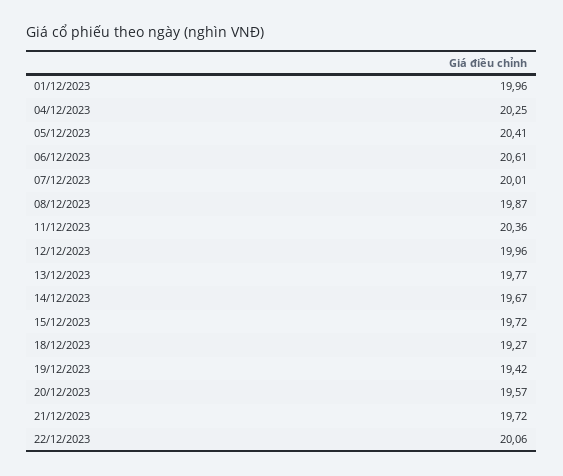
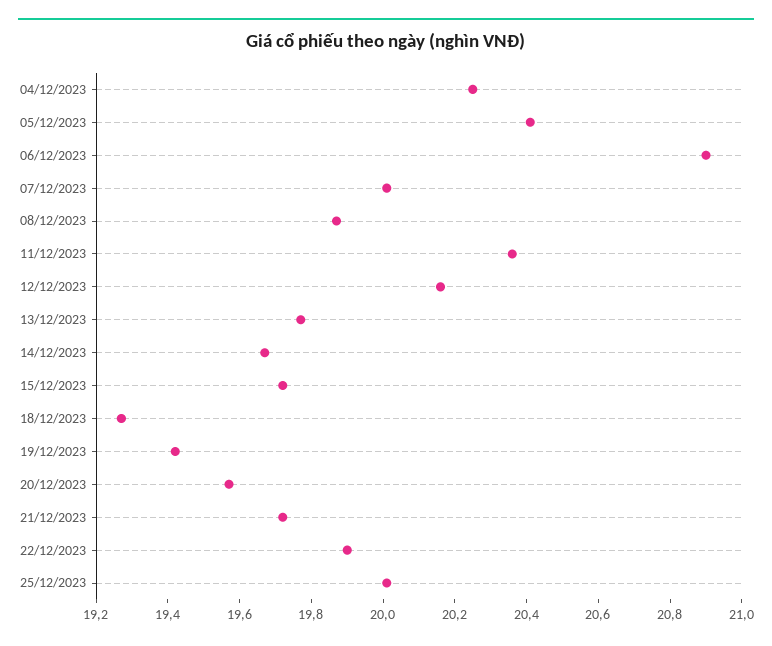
01/12/2023: 19.96 -> none
06/12/2023: 20.61 -> 20.9
12/12/2023: 19.96 -> 20.15
22/12/2023: 20.06 -> 19.9
25/12/2023: none -> 20

